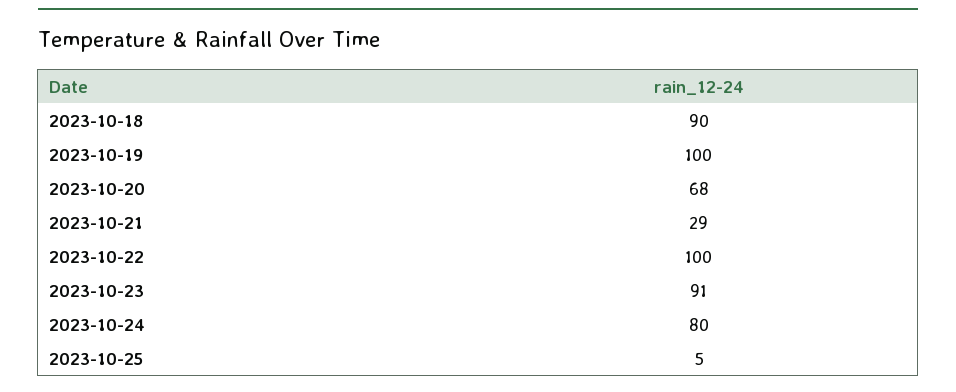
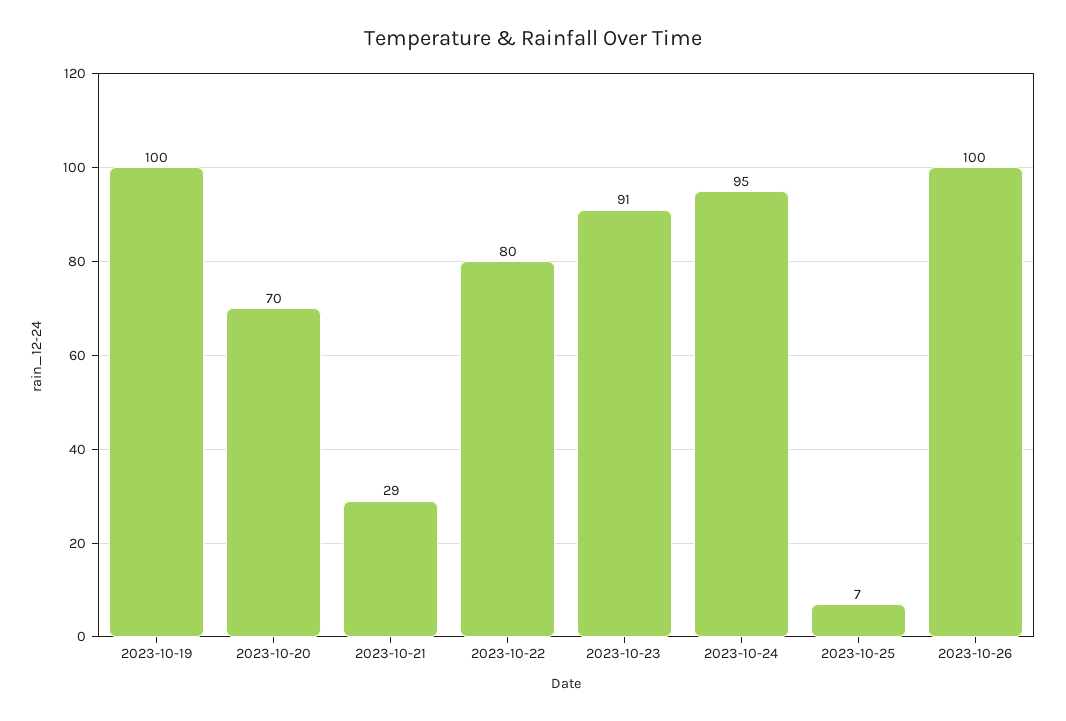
2023-10-18: 90 -> none
2023-10-20: 68 -> 70
2023-10-22: 100 -> 80
2023-10-24: 80 -> 95
2023-10-25: 5 -> 7
2023-10-26: none -> 100

